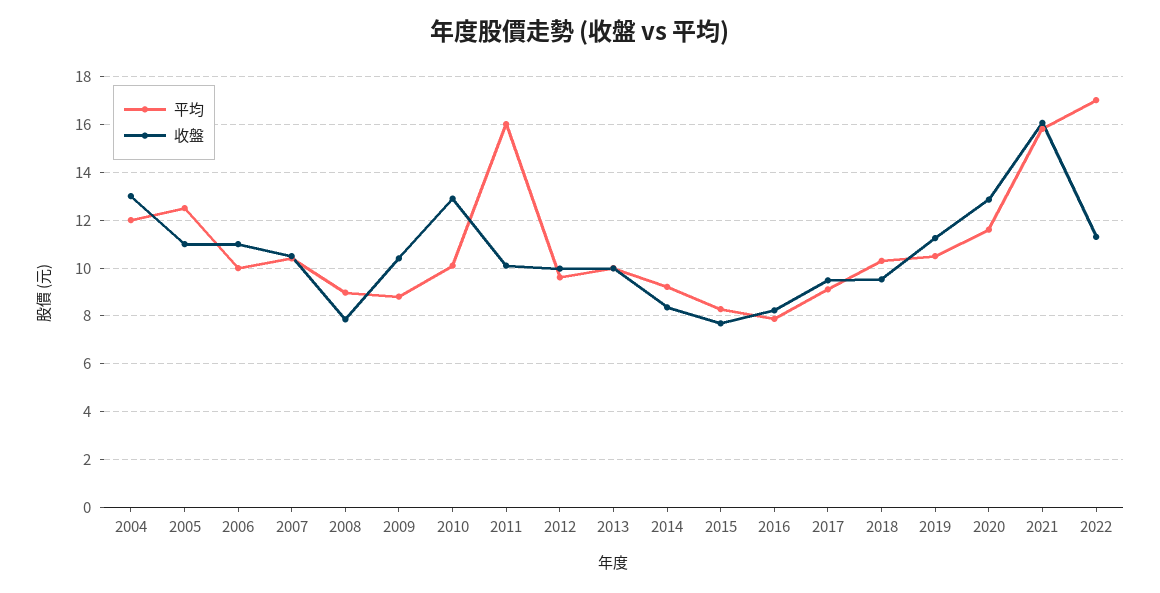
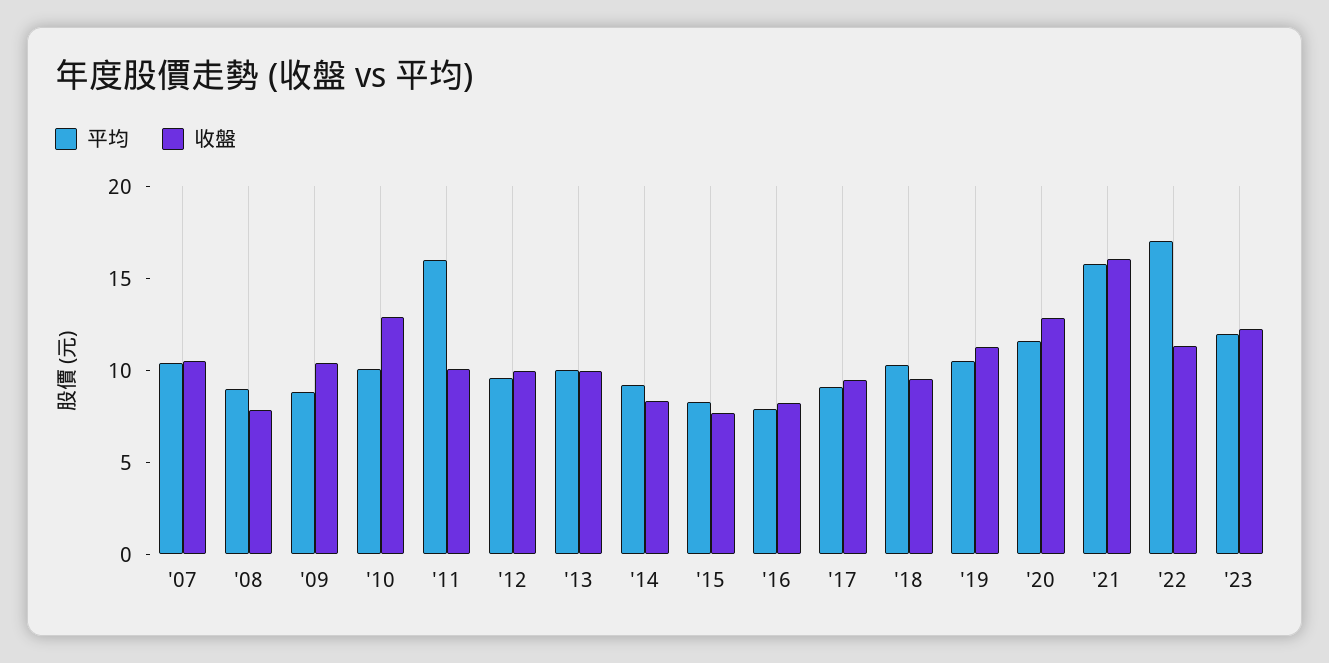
平均, 2004: 12 -> none
收盤, 2004: 13 -> none
平均, 2005: 12.5 -> none
收盤, 2005: 11 -> none
平均, 2006: 10 -> none
收盤, 2006: 11 -> none
平均, '23: none -> 12
收盤, '23: none -> 12

